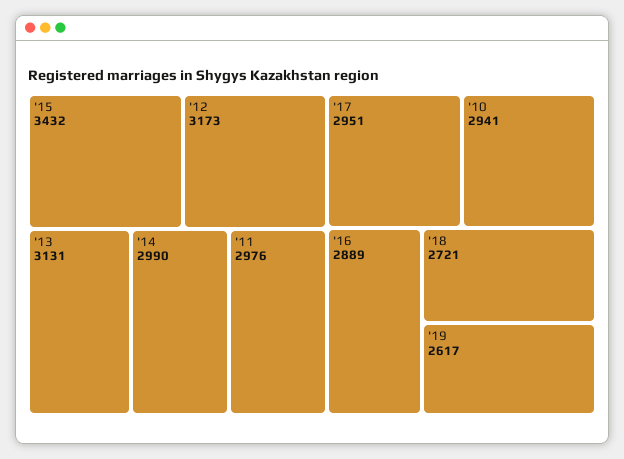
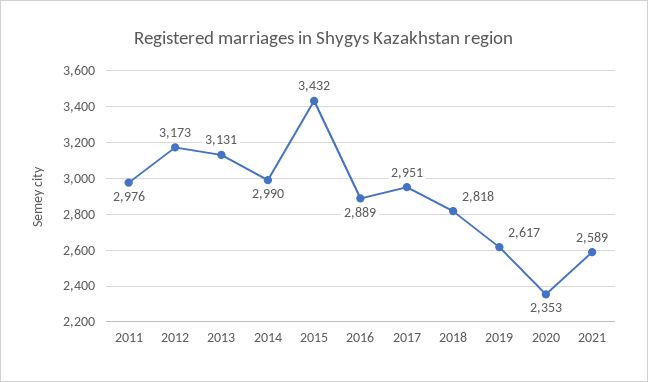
'10: 2941 -> none
'18: 2721 -> 2818
2020: none -> 2353
2021: none -> 2589

